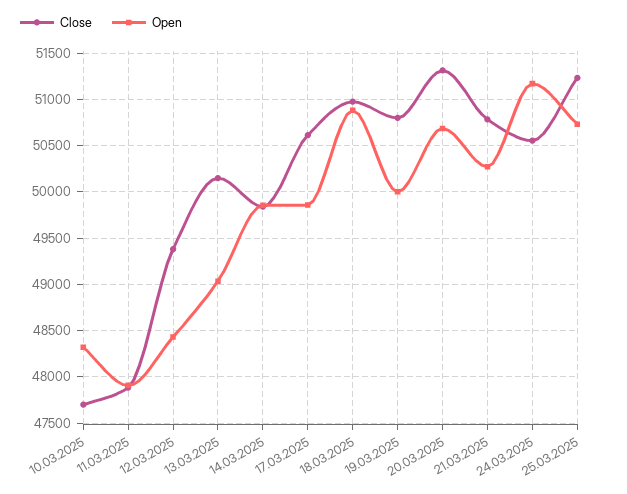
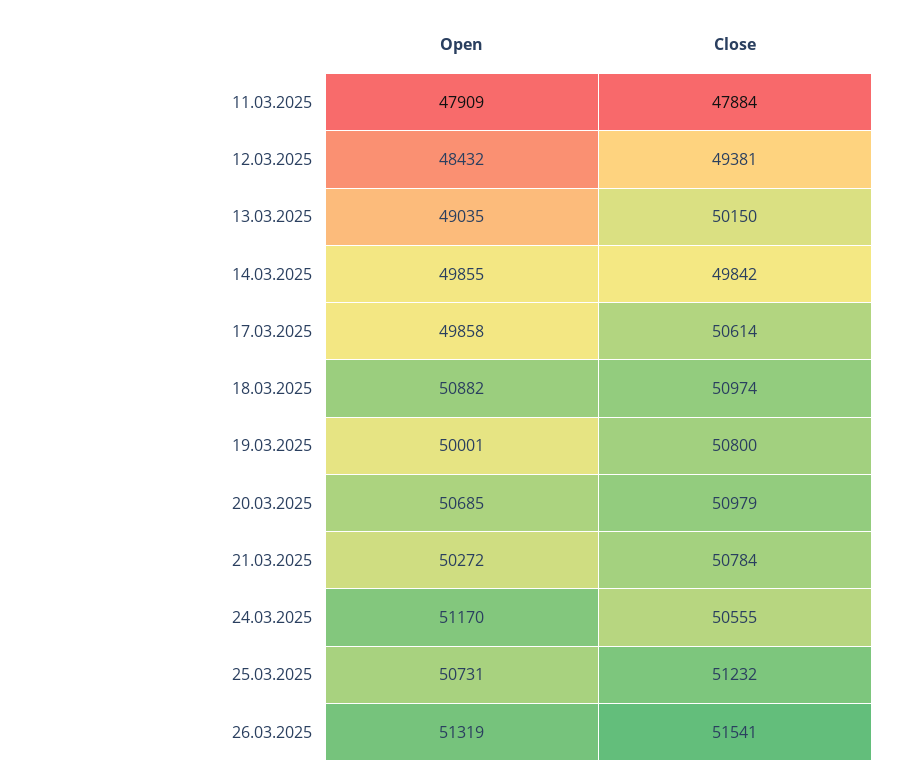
Close, 10.03.2025: 47700 -> none
Open, 10.03.2025: 48300 -> none
Close, 20.03.2025: 51300 -> 50979
Open, 26.03.2025: none -> 51319
Close, 26.03.2025: none -> 51541

